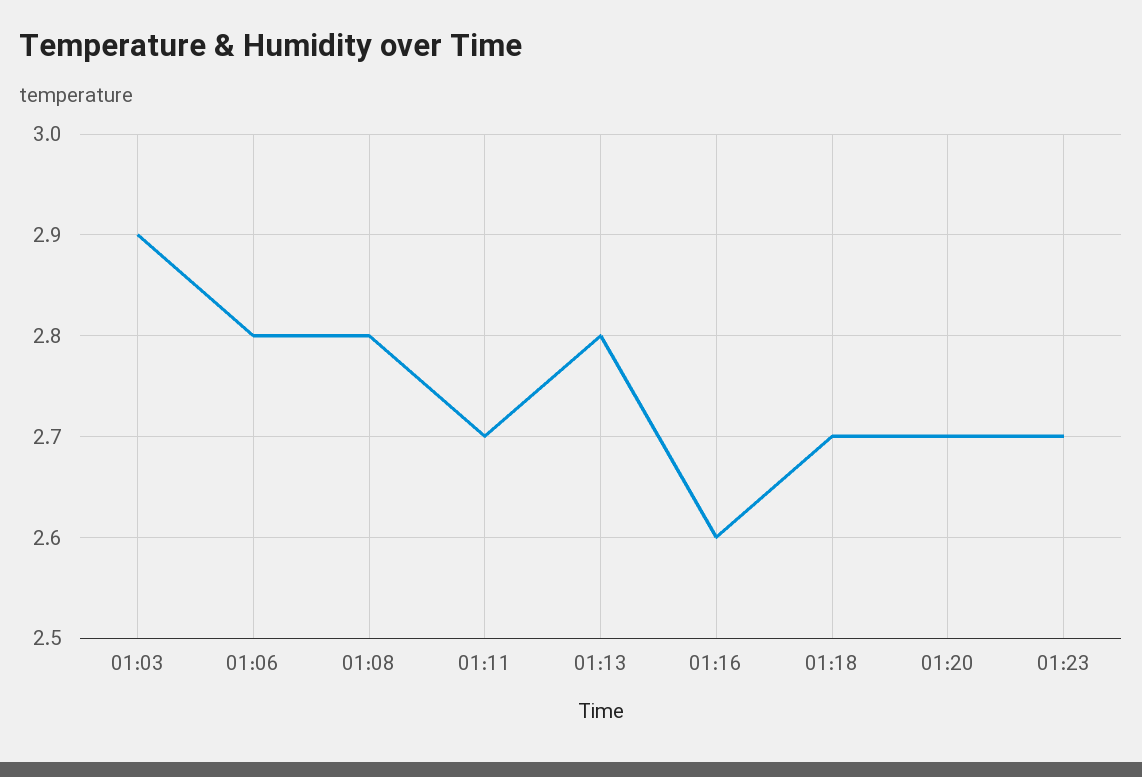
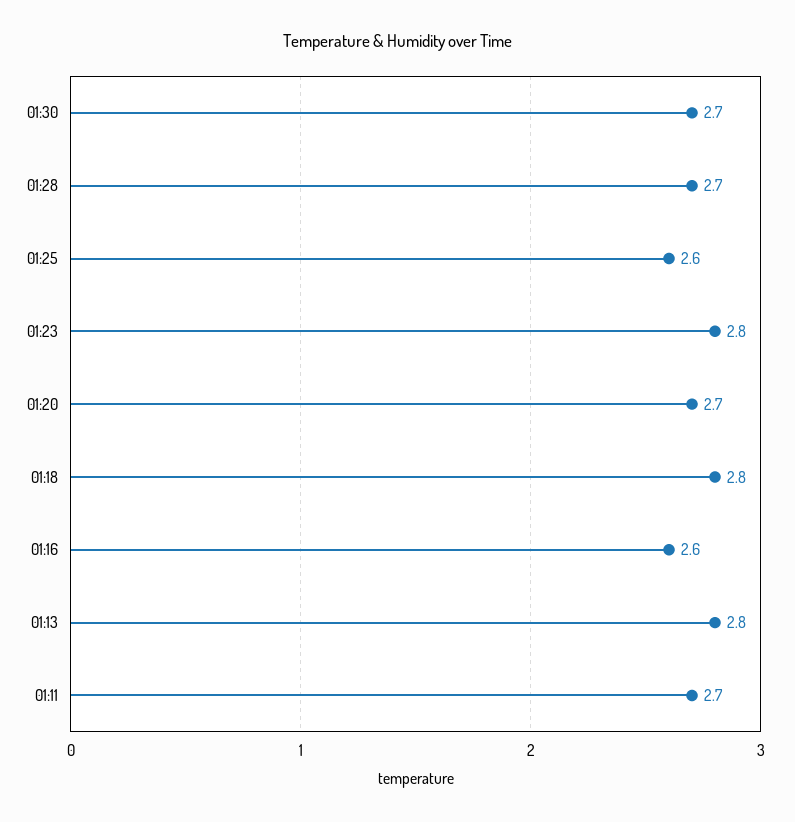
01:03: 2.9 -> none
01:06: 2.8 -> none
01:08: 2.8 -> none
01:18: 2.7 -> 2.8
01:23: 2.7 -> 2.8
01:30: none -> 2.7
01:28: none -> 2.7
01:25: none -> 2.6

